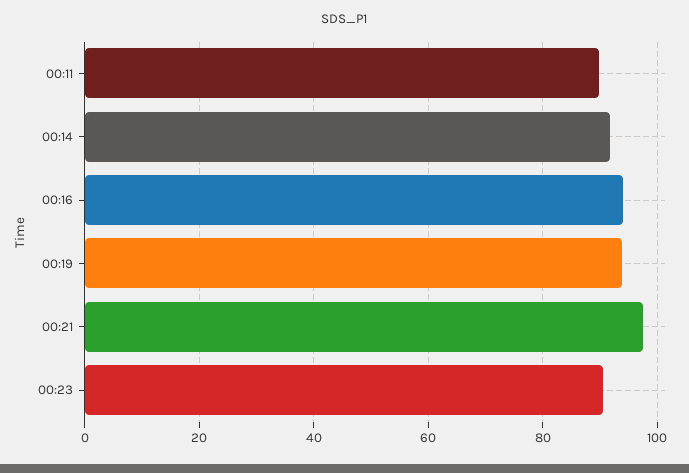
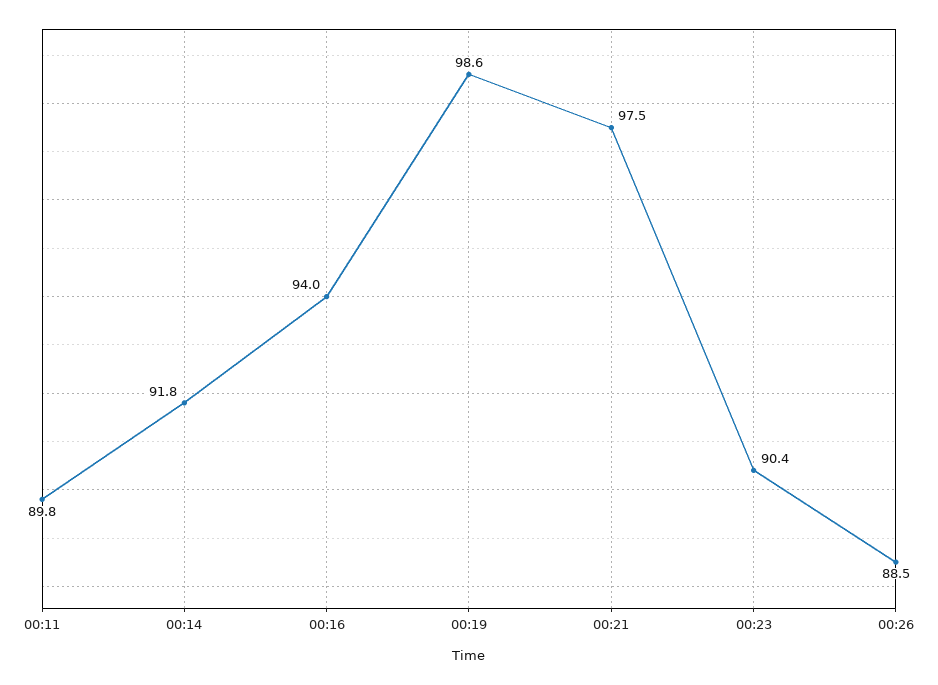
00:19: 94 -> 98.6
00:26: none -> 88.5

